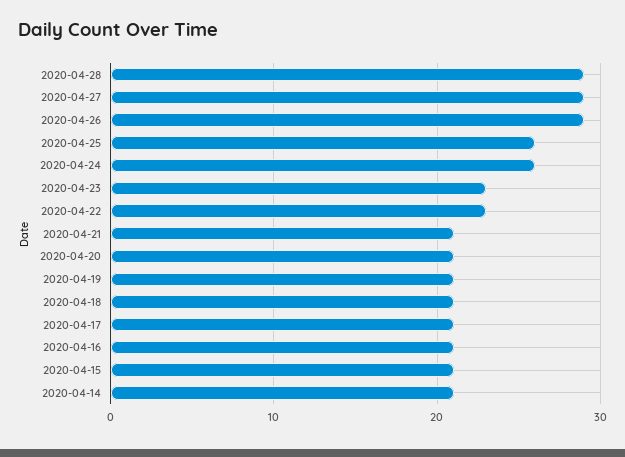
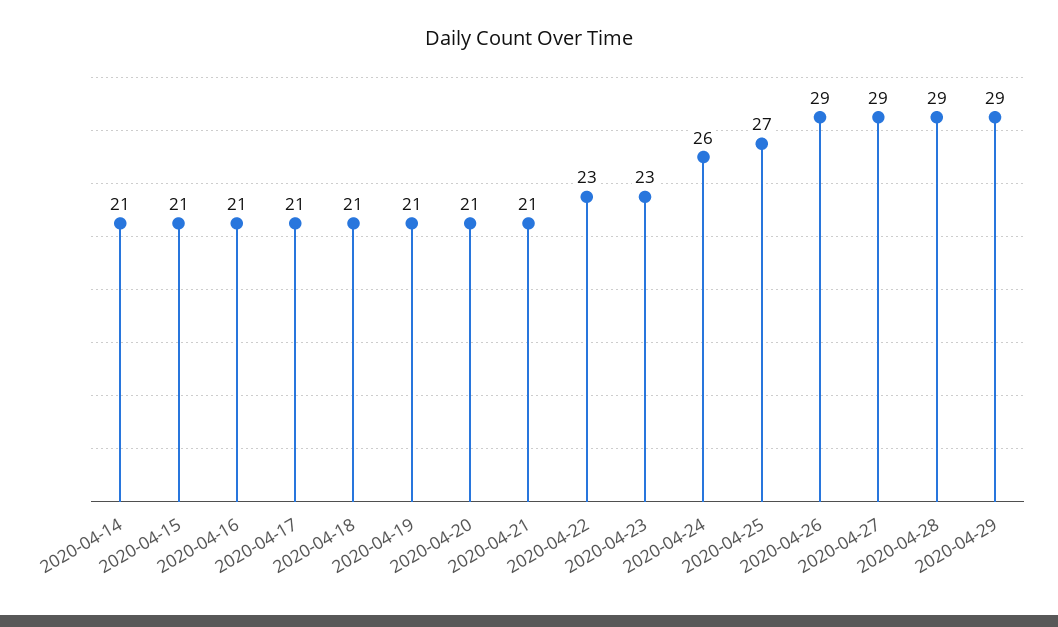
2020-04-25: 26 -> 27
2020-04-29: none -> 29

